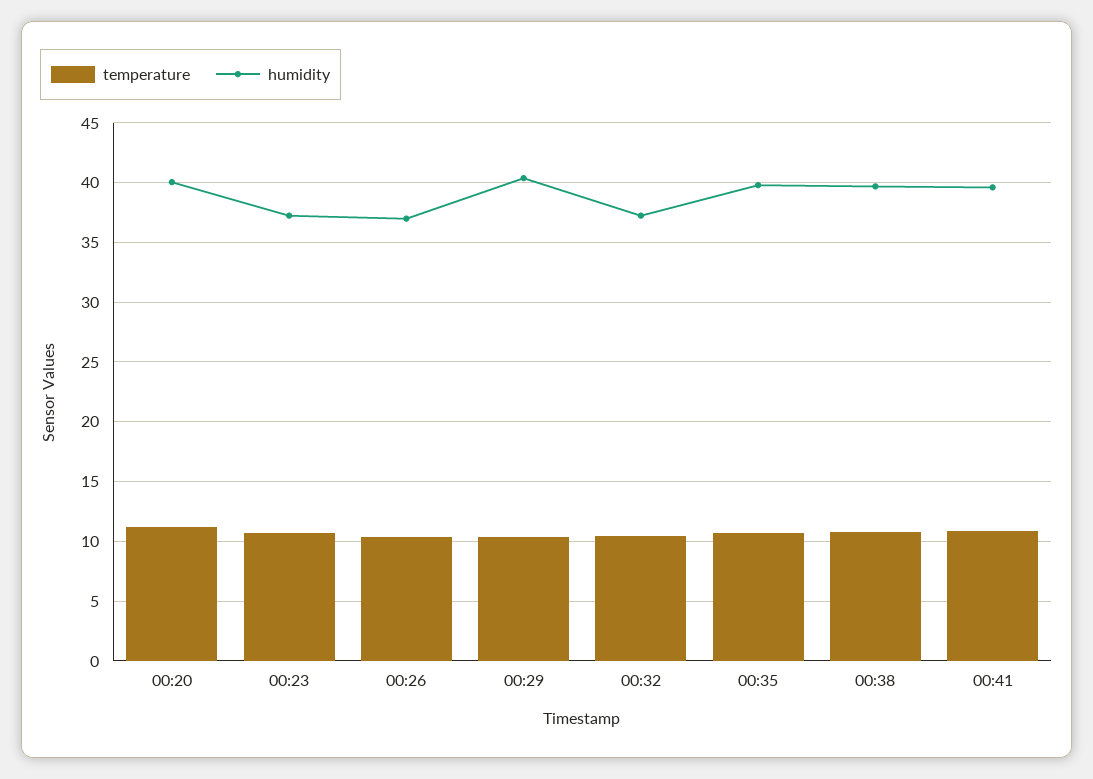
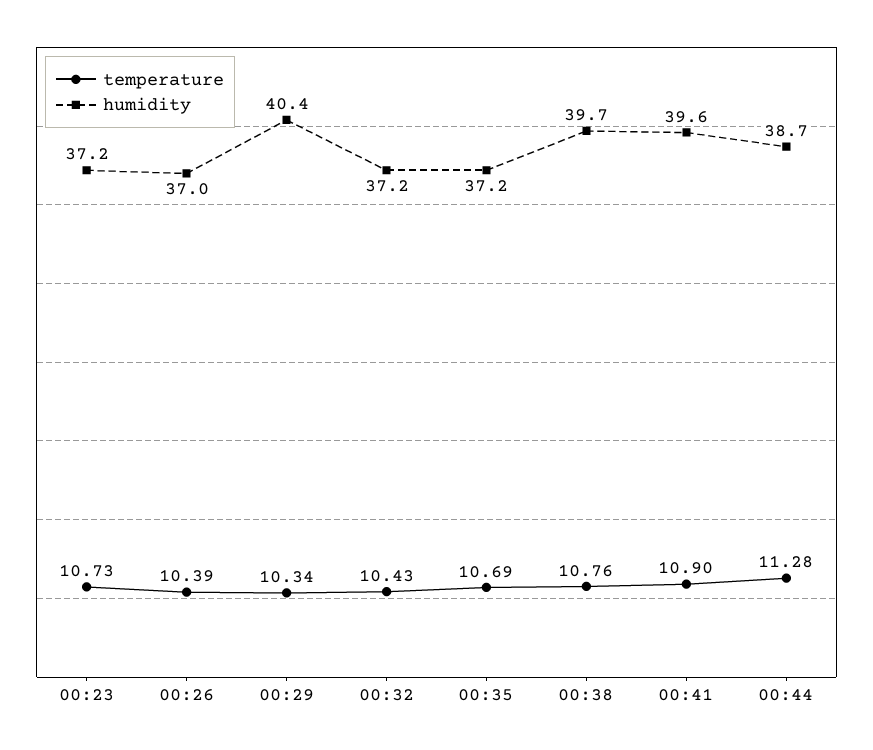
temperature, 00:20: 11 -> none
humidity, 00:20: 40 -> none
humidity, 00:35: 40 -> 37.2
temperature, 00:44: none -> 11.28
humidity, 00:44: none -> 38.7

